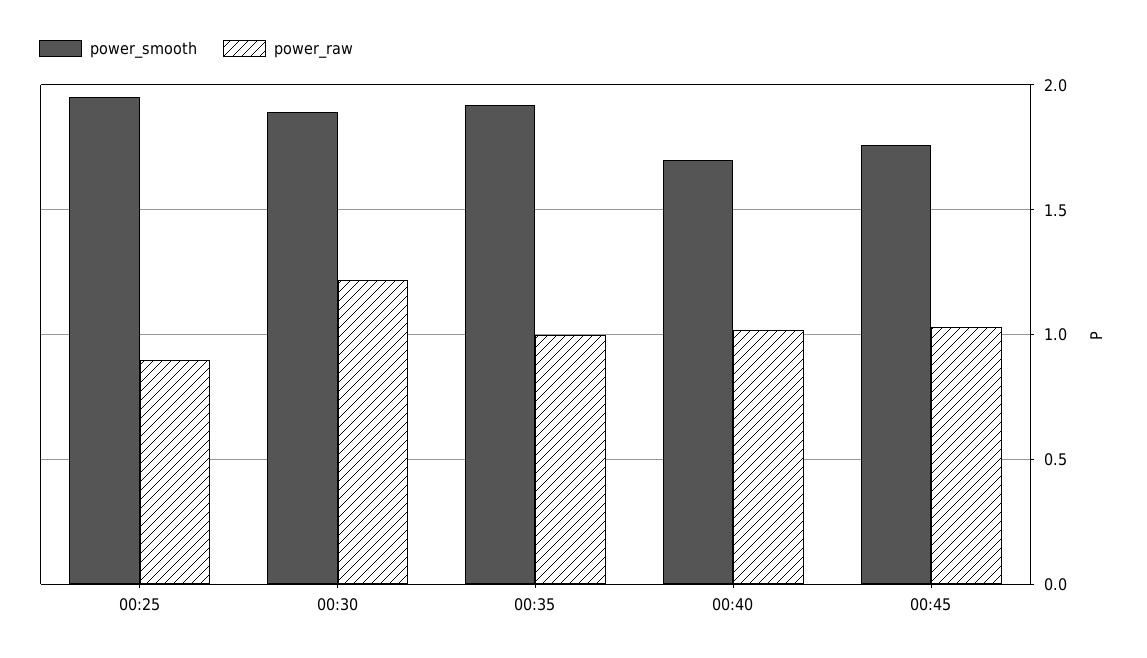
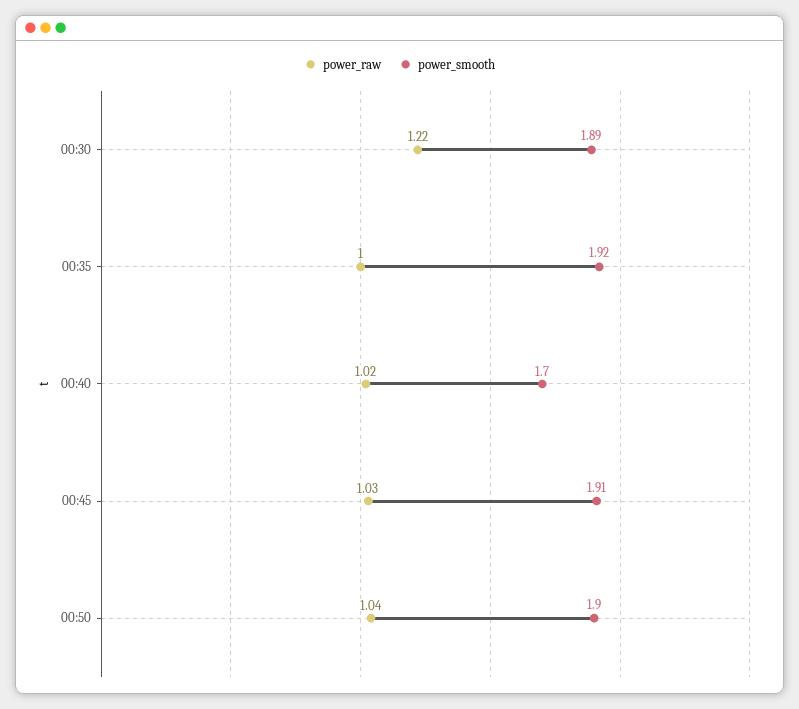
power_smooth, 00:25: 1.95 -> none
power_raw, 00:25: 0.9 -> none
power_smooth, 00:45: 1.75 -> 1.91
power_raw, 00:50: none -> 1.04
power_smooth, 00:50: none -> 1.9

